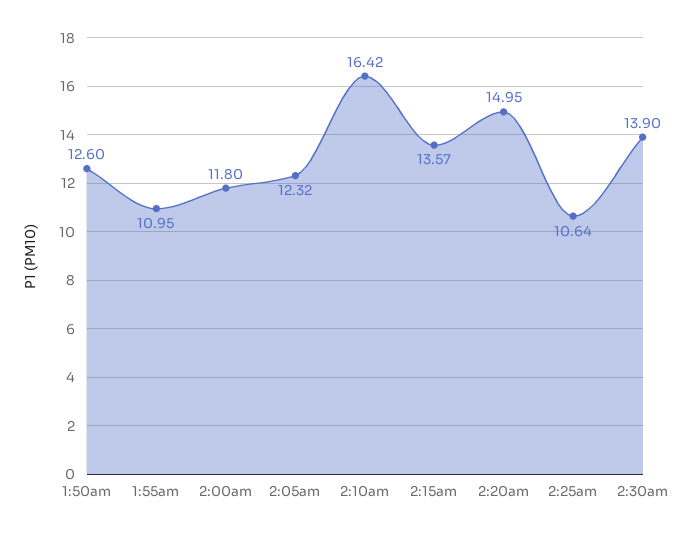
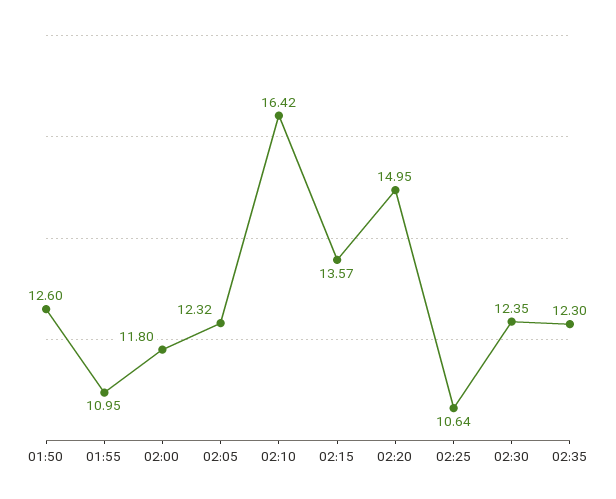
2:30am: 13.9 -> 12.35
02:35: none -> 12.3

